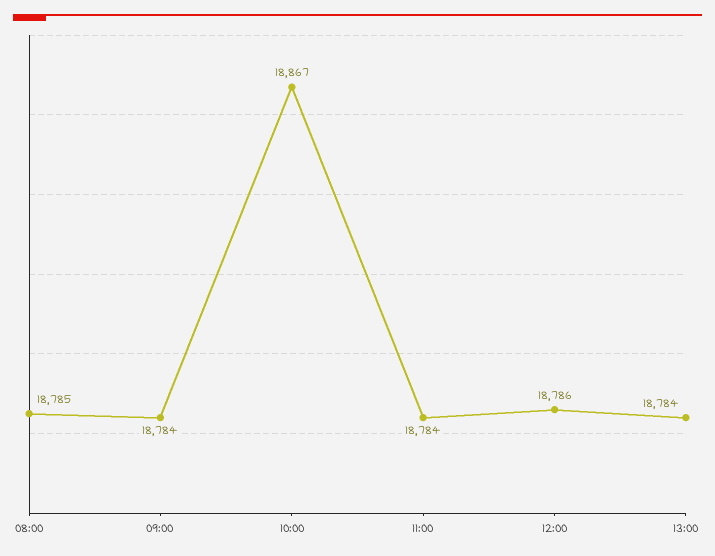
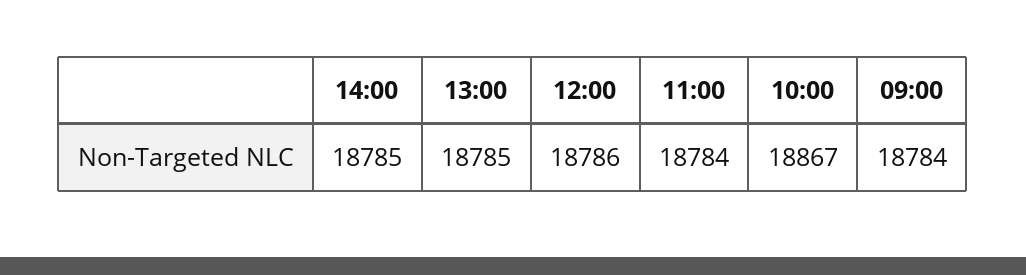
08:00: 18785 -> none
13:00: 18784 -> 18785
14:00: none -> 18785

